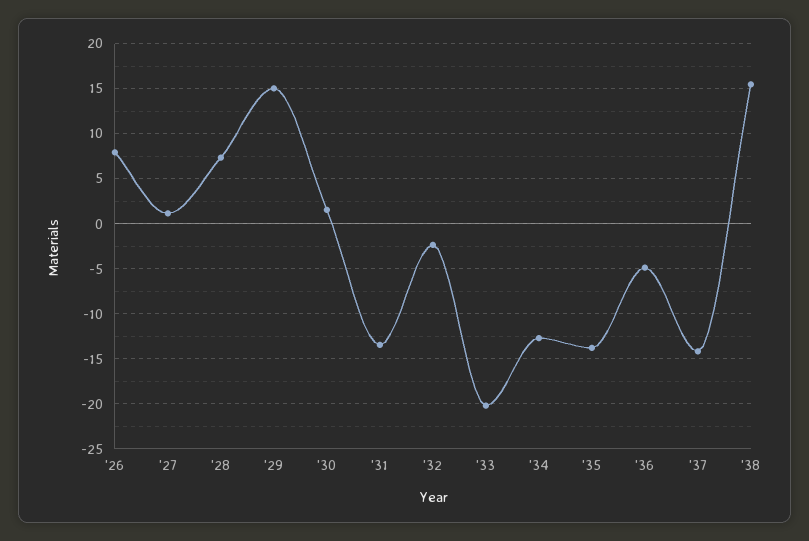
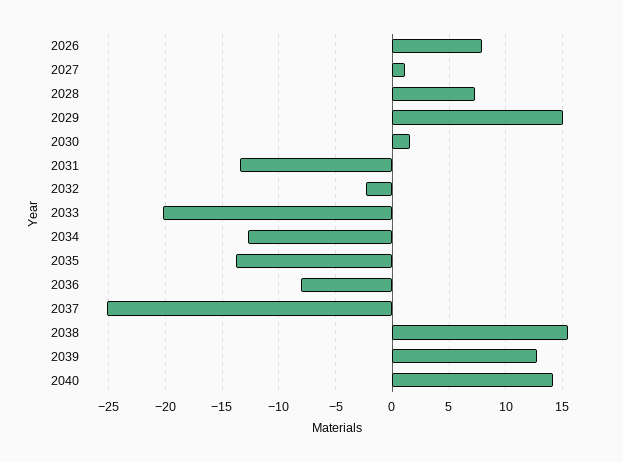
'36: -5 -> -8
'37: -14 -> -25
2039: none -> 13
2040: none -> 14

